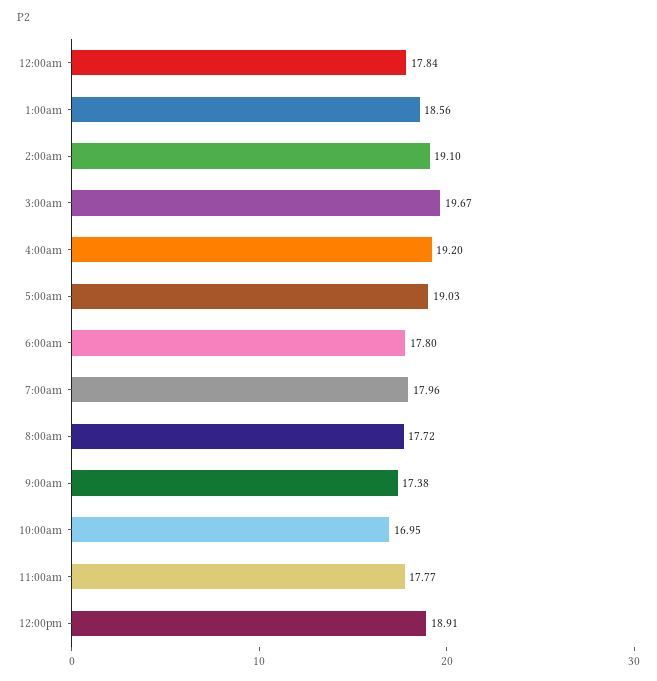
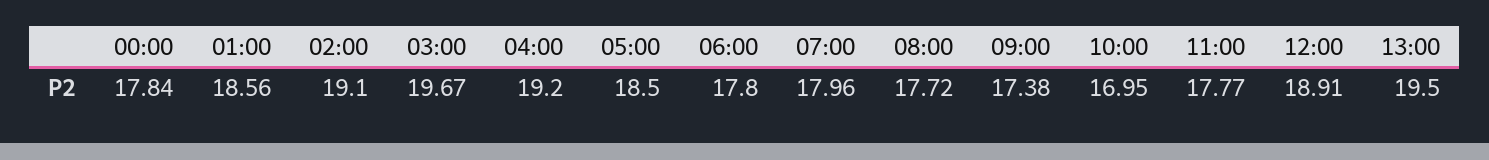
5:00am: 19.03 -> 18.5
13:00: none -> 19.5

